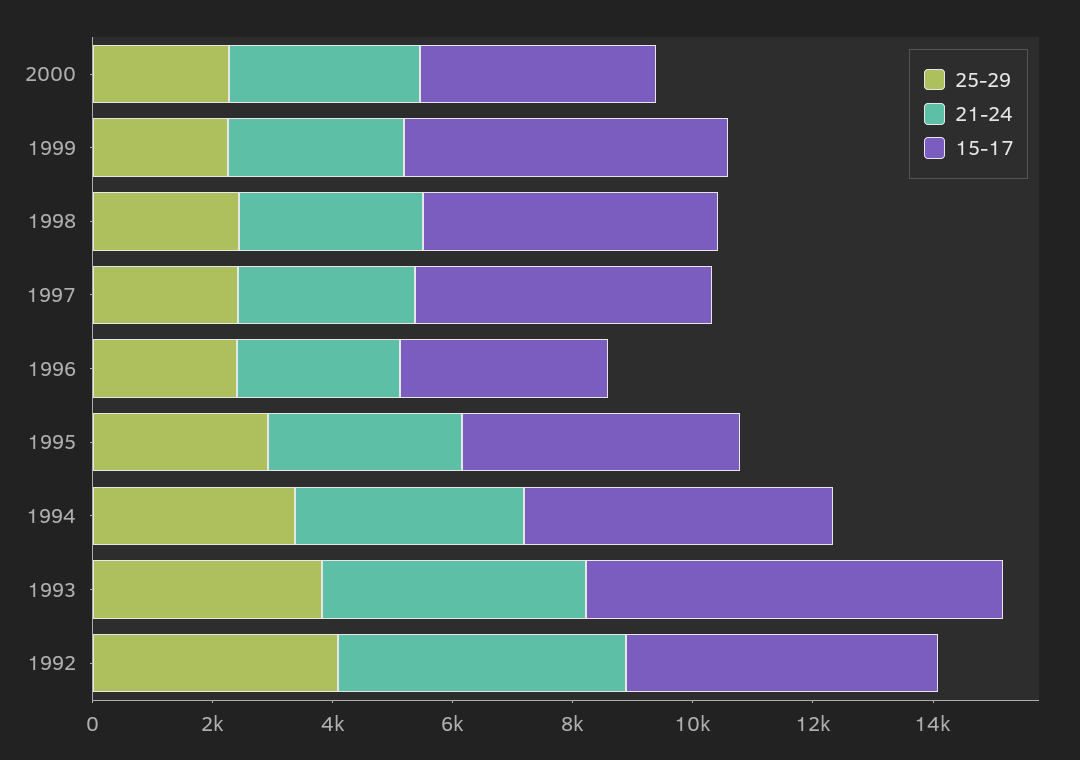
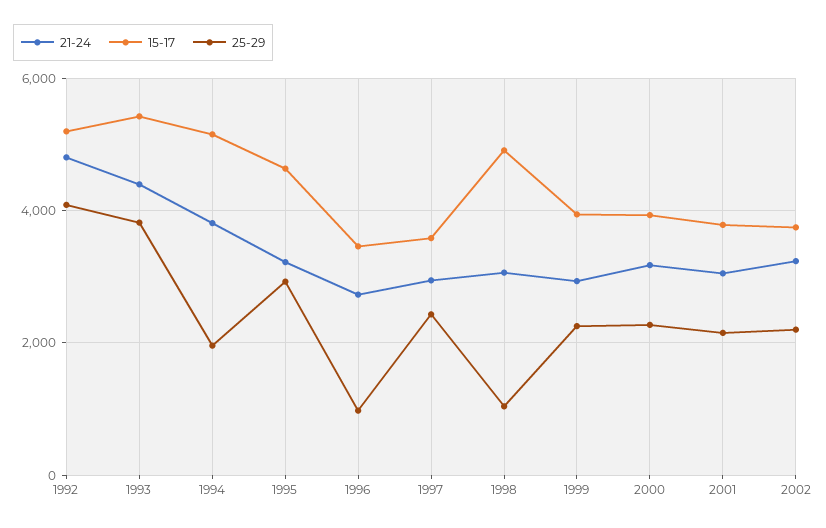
15-17, 1999: 5500 -> 4000
25-29, 1998: 2500 -> 1000
15-17, 1997: 5000 -> 3600
25-29, 1996: 2500 -> 1000
25-29, 1994: 3500 -> 2000
15-17, 1993: 7000 -> 5400
21-24, 2001: none -> 3000
15-17, 2001: none -> 3800
25-29, 2001: none -> 2200
21-24, 2002: none -> 3200
15-17, 2002: none -> 3800
25-29, 2002: none -> 2200

